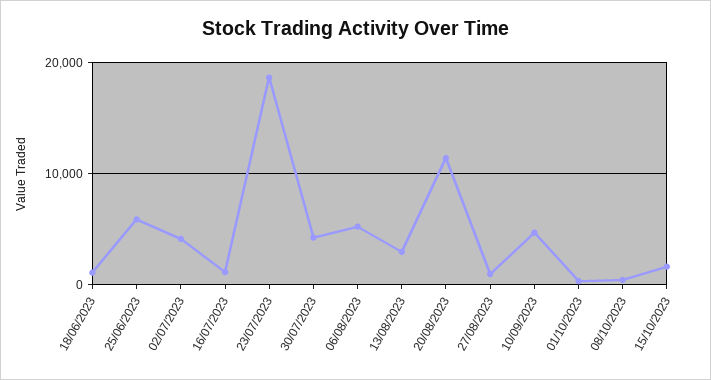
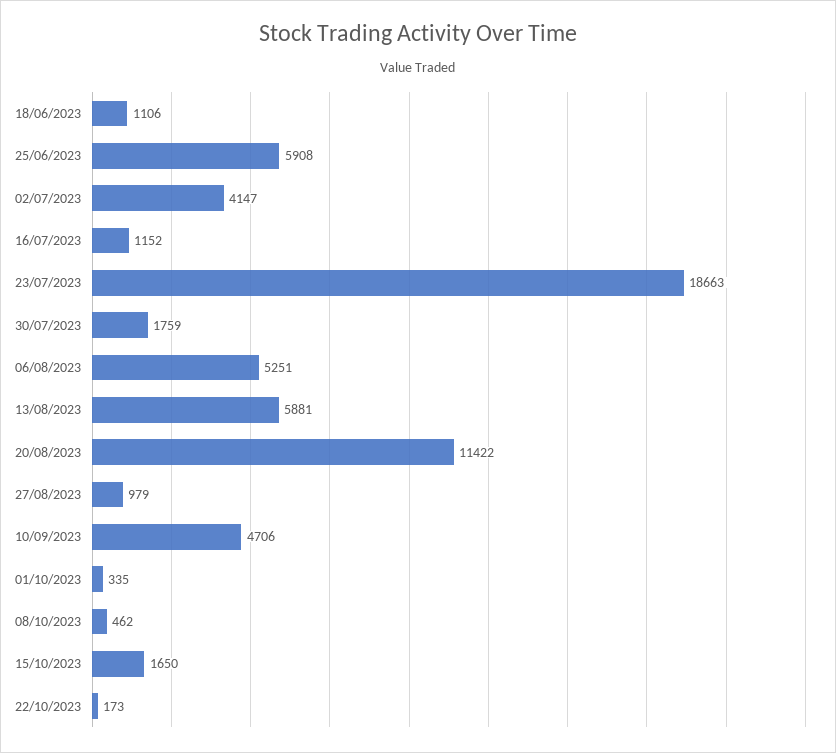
30/07/2023: 4000 -> 1759
13/08/2023: 3000 -> 5881
22/10/2023: none -> 173

